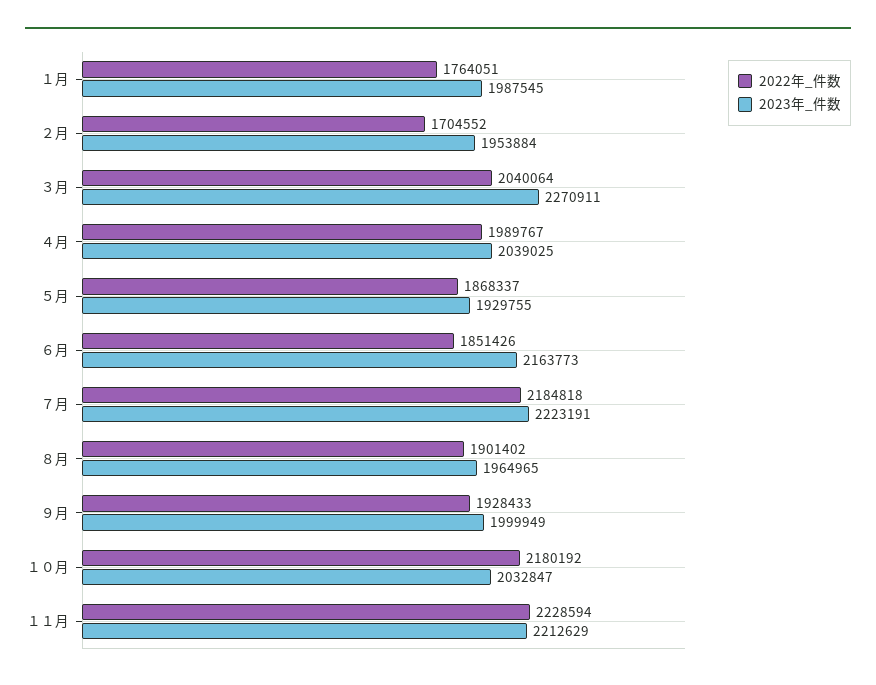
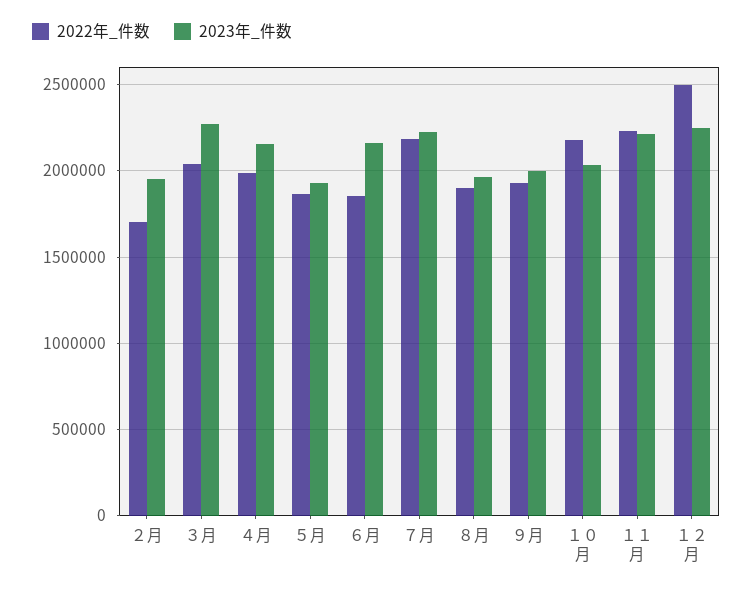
2022年_件数, １月: 1764051 -> none
2023年_件数, １月: 1987545 -> none
2023年_件数, ４月: 2039025 -> 2150000
2022年_件数, １２月: none -> 2500000
2023年_件数, １２月: none -> 2250000

